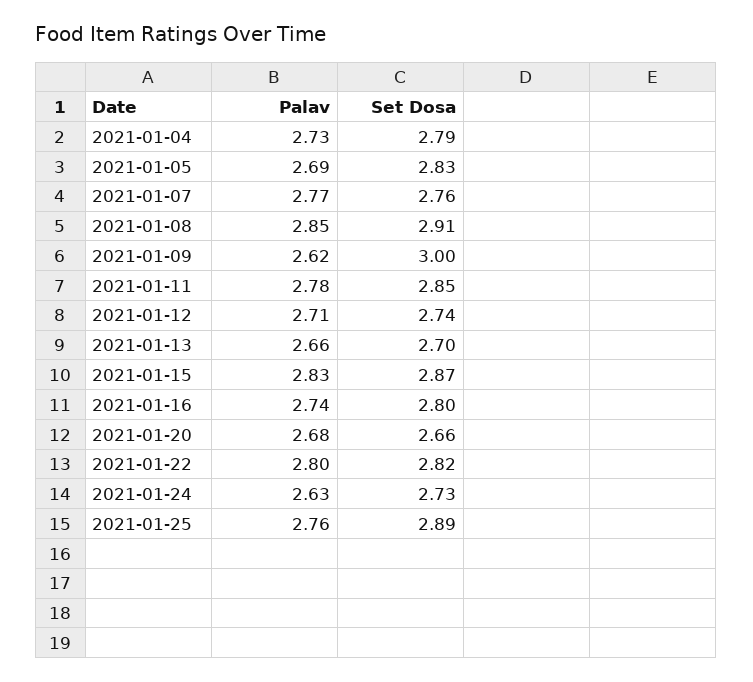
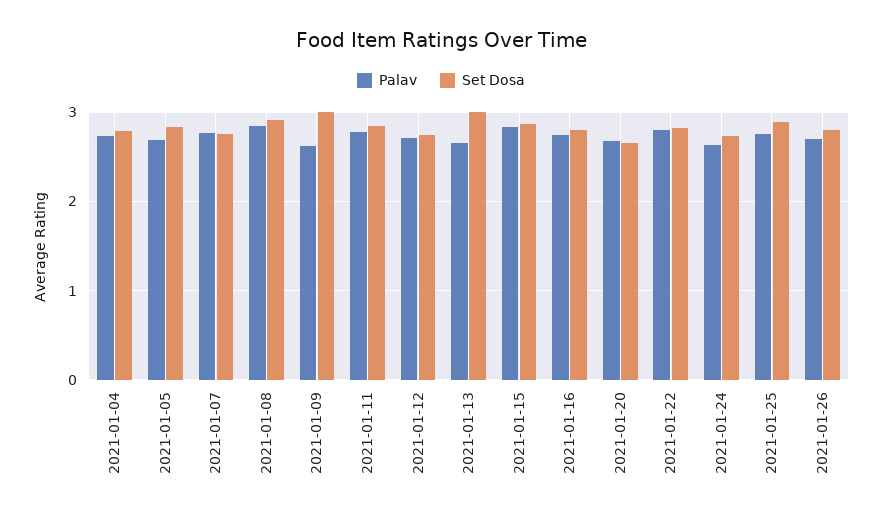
Set Dosa, 2021-01-13: 2.7 -> 3
Palav, 2021-01-26: none -> 2.7
Set Dosa, 2021-01-26: none -> 2.8

